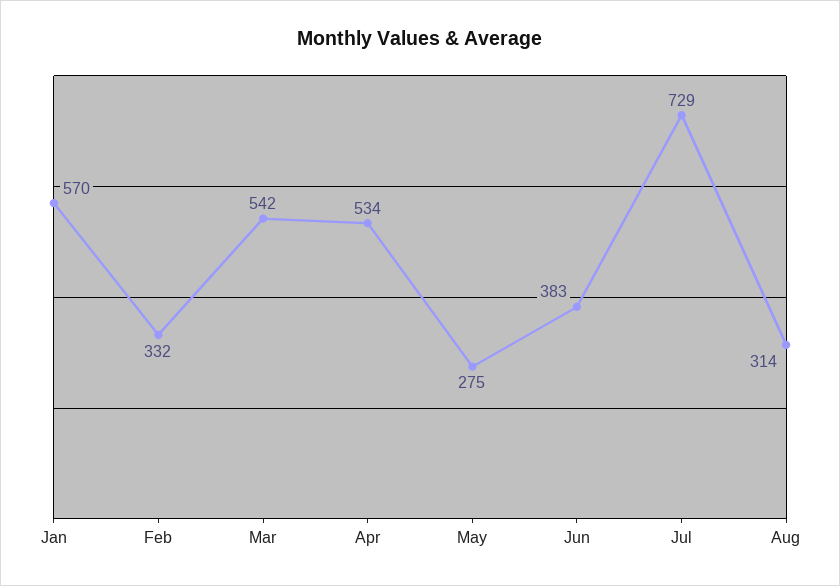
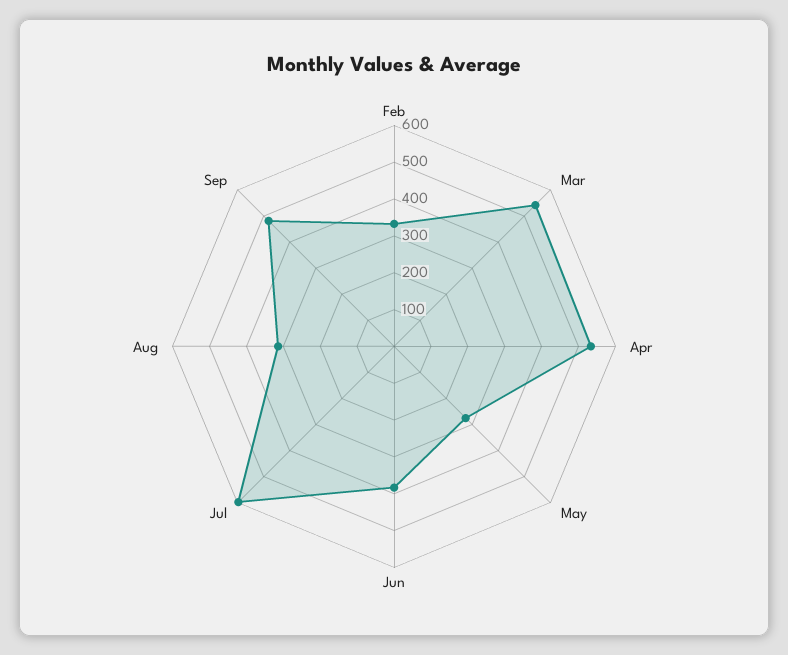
Jan: 570 -> none
Jul: 729 -> 600
Sep: none -> 475

